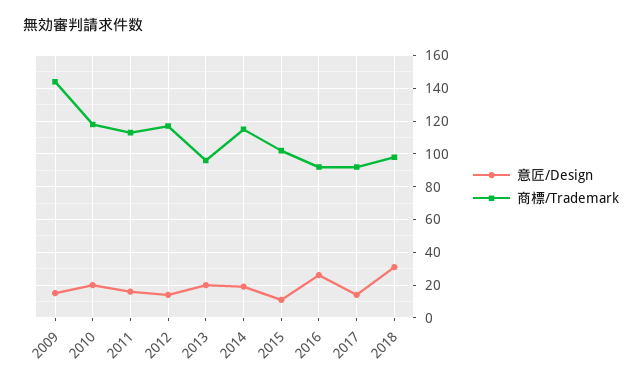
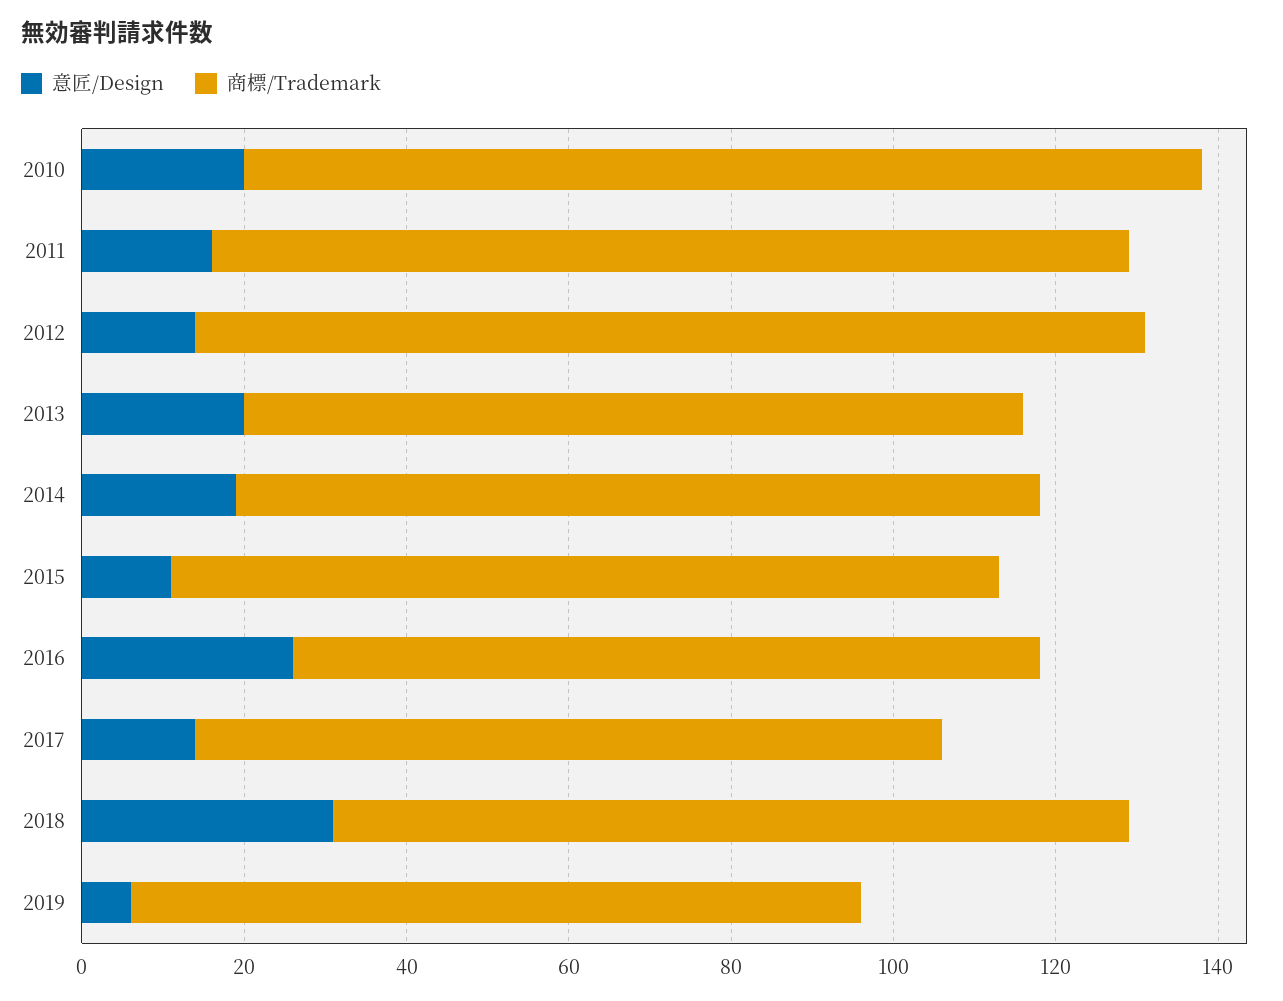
意匠/Design, 2009: 15 -> none
商標/Trademark, 2009: 145 -> none
商標/Trademark, 2014: 115 -> 100
意匠/Design, 2019: none -> 5
商標/Trademark, 2019: none -> 90

